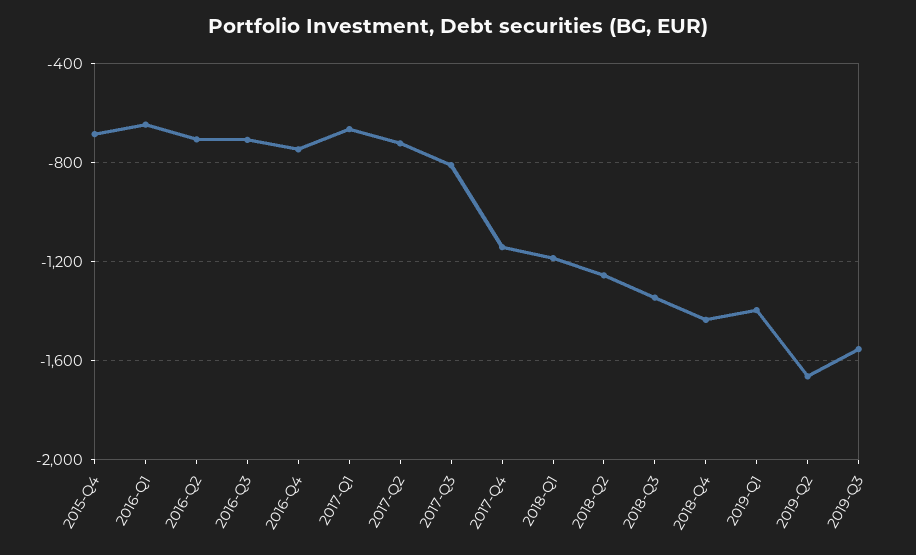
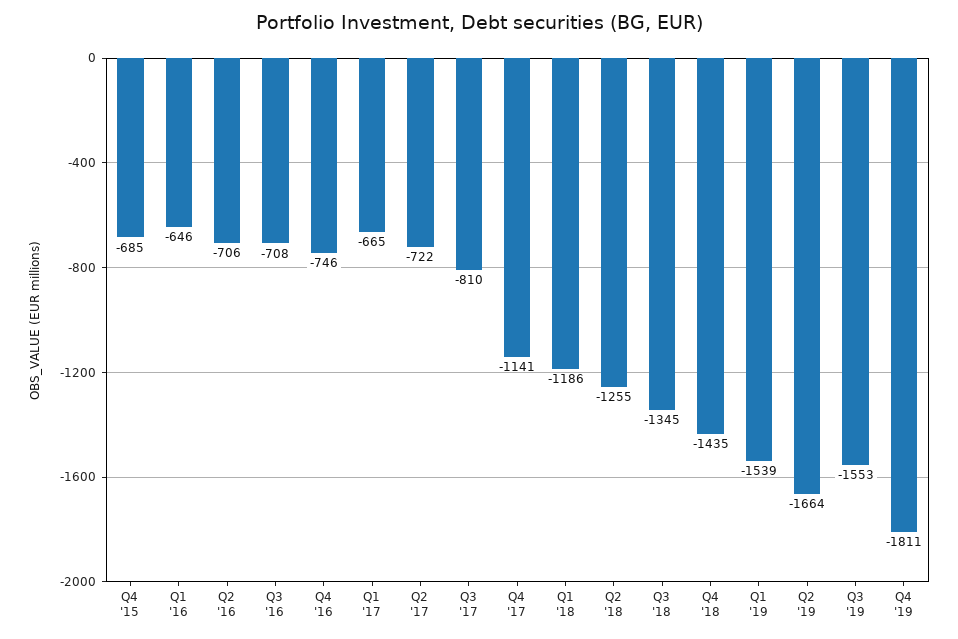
2019-Q1: -1400 -> -1539
Q4 '19: none -> -1811

